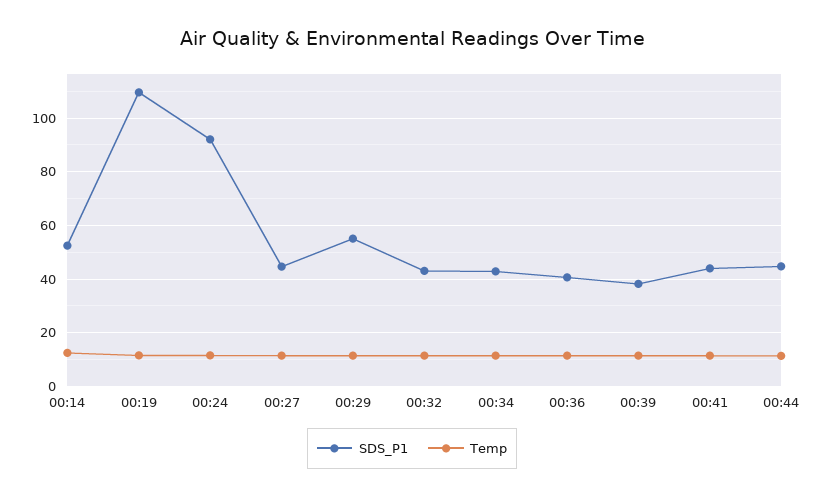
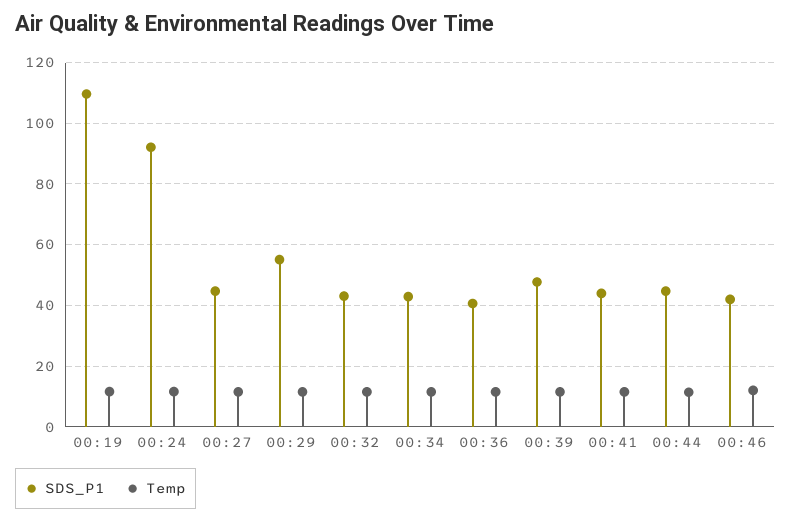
SDS_P1, 00:14: 52.5 -> none
Temp, 00:14: 12.5 -> none
SDS_P1, 00:39: 37.5 -> 48
SDS_P1, 00:46: none -> 42
Temp, 00:46: none -> 12

